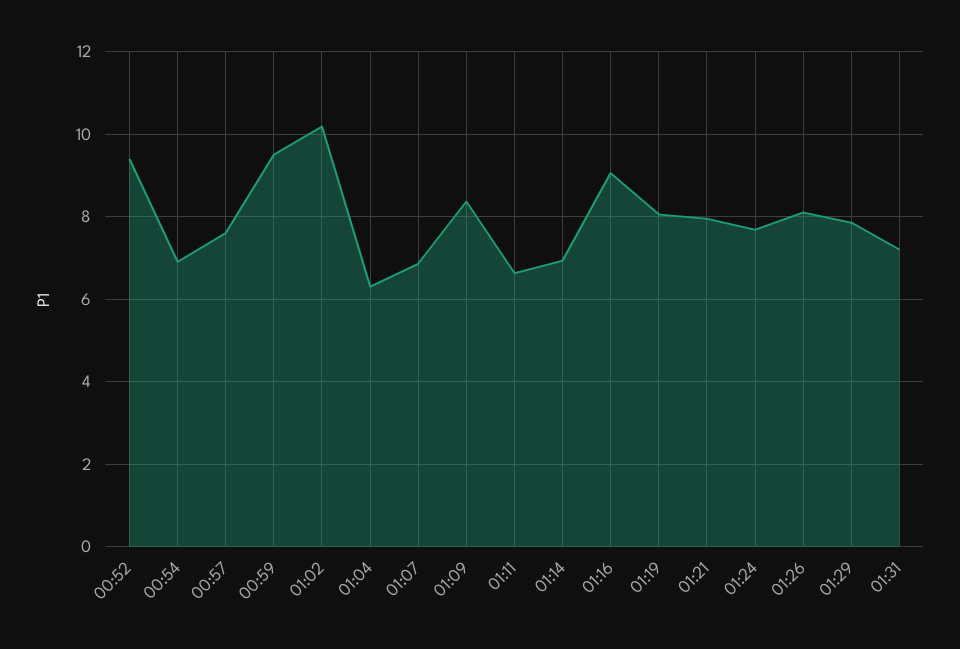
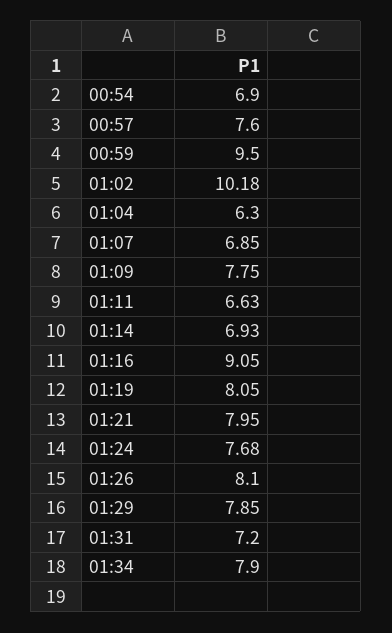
00:52: 9.4 -> none
01:09: 8.4 -> 7.75
01:34: none -> 7.9

